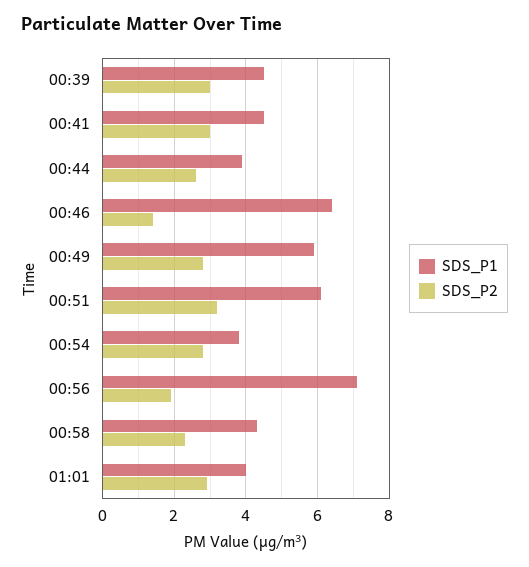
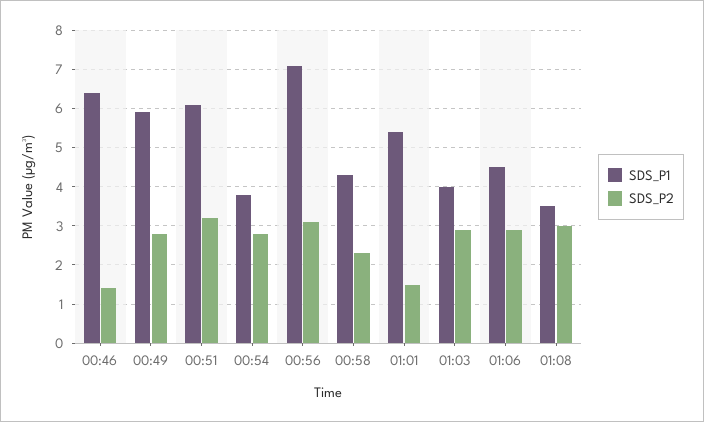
SDS_P1, 00:39: 4.5 -> none
SDS_P2, 00:39: 3 -> none
SDS_P1, 00:41: 4.5 -> none
SDS_P2, 00:41: 3 -> none
SDS_P1, 00:44: 4 -> none
SDS_P2, 00:44: 2.5 -> none
SDS_P2, 00:56: 2 -> 3
SDS_P1, 01:01: 4 -> 5.5
SDS_P2, 01:01: 3 -> 1.5
SDS_P1, 01:03: none -> 4
SDS_P2, 01:03: none -> 3
SDS_P1, 01:06: none -> 4.5
SDS_P2, 01:06: none -> 3
SDS_P1, 01:08: none -> 3.5
SDS_P2, 01:08: none -> 3

